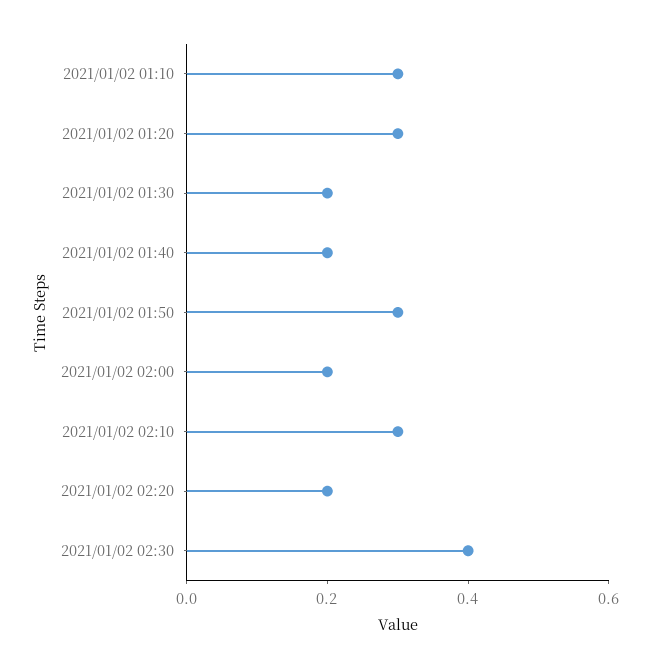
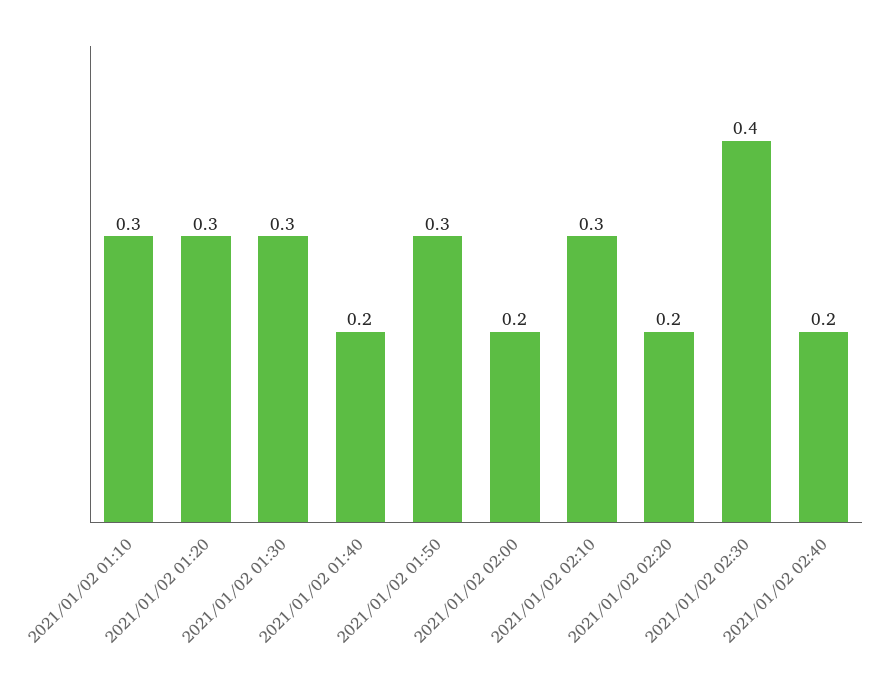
2021/01/02 01:30: 0.2 -> 0.3
2021/01/02 02:40: none -> 0.2

